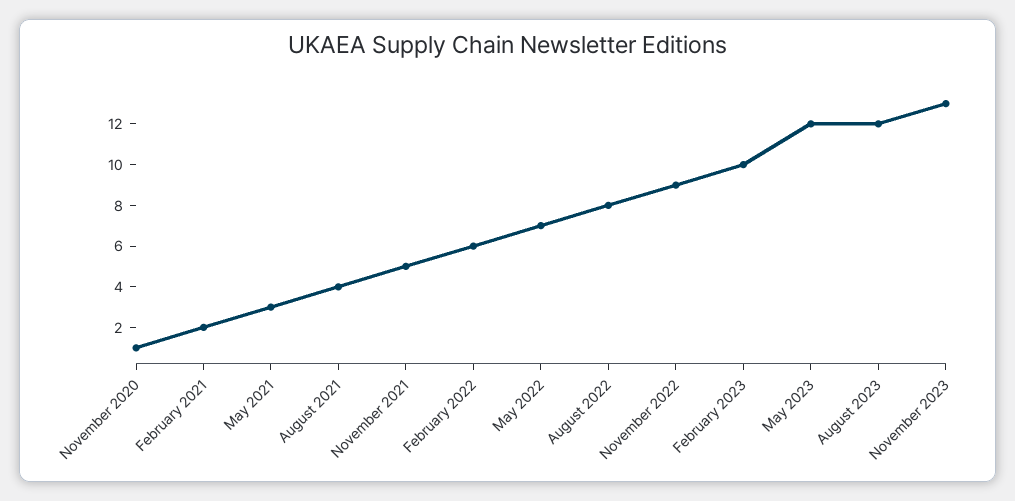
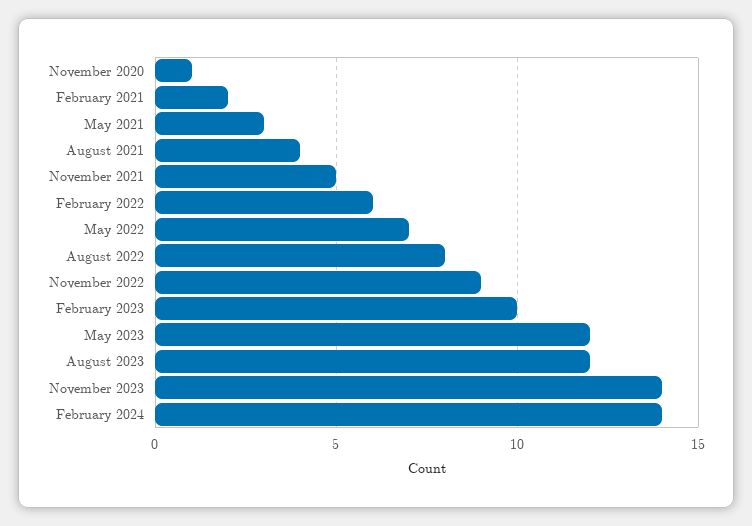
November 2023: 13 -> 14
February 2024: none -> 14

